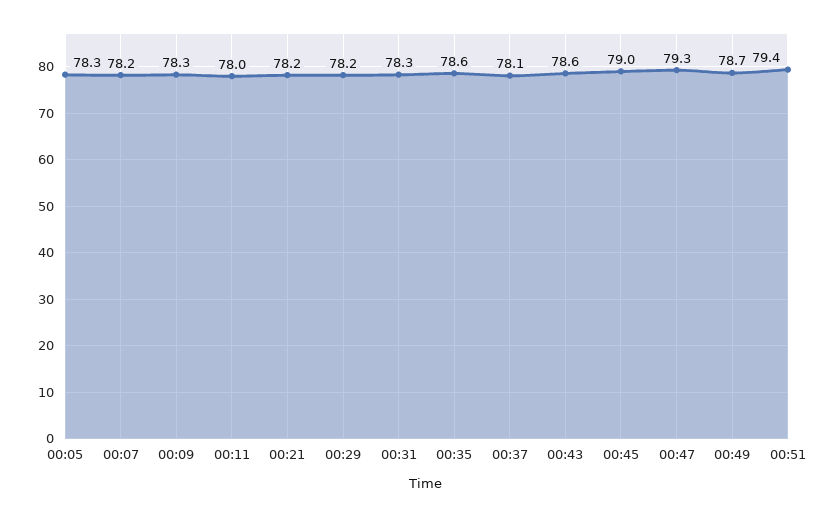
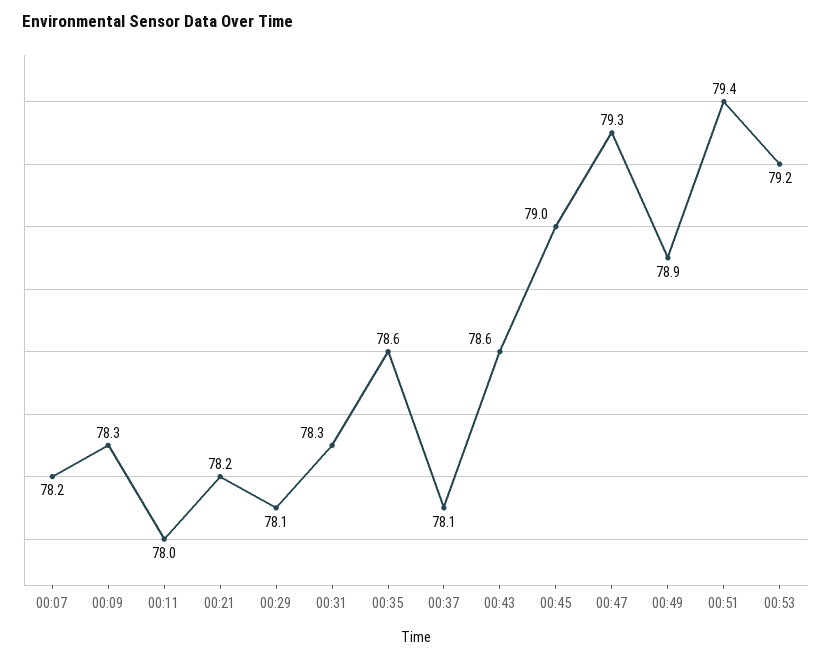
00:05: 78.3 -> none
00:29: 78.2 -> 78.1
00:49: 78.7 -> 78.9
00:53: none -> 79.2

